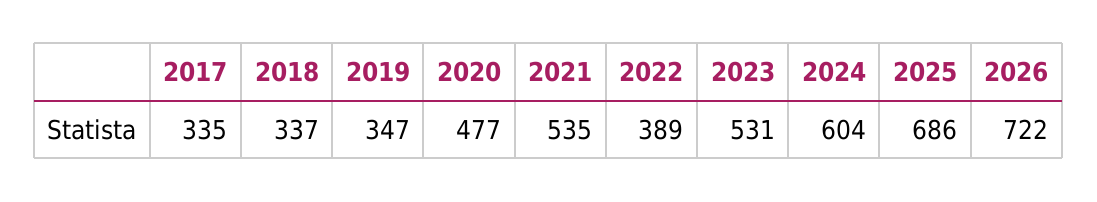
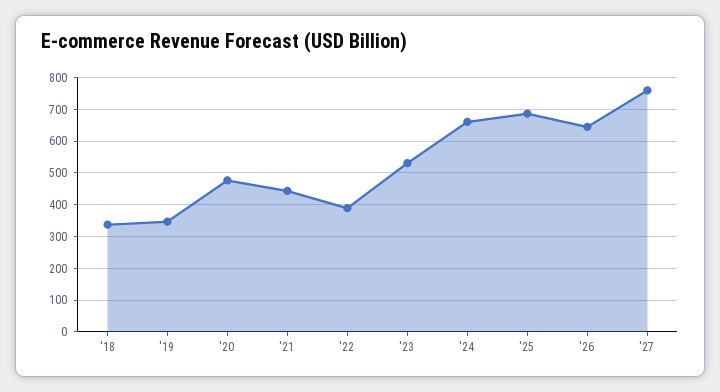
2017: 335 -> none
2021: 535 -> 440
2024: 604 -> 660
2026: 722 -> 640
'27: none -> 760

